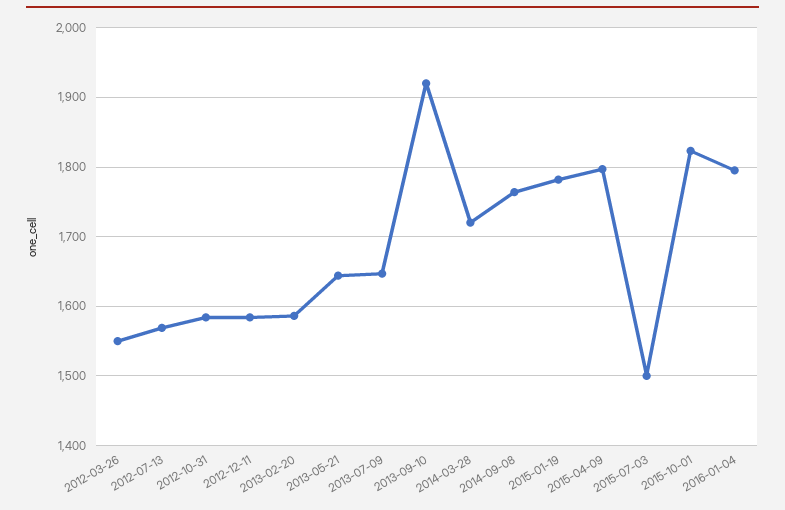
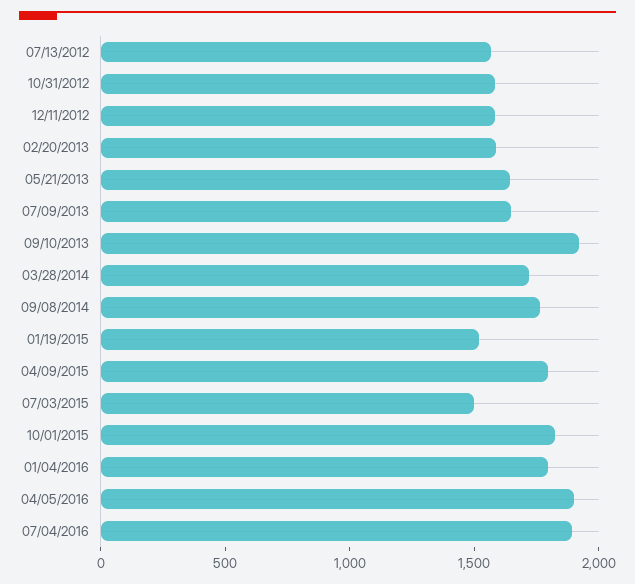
2012-03-26: 1550 -> none
2015-01-19: 1780 -> 1500
04/05/2016: none -> 1900
07/04/2016: none -> 1900

